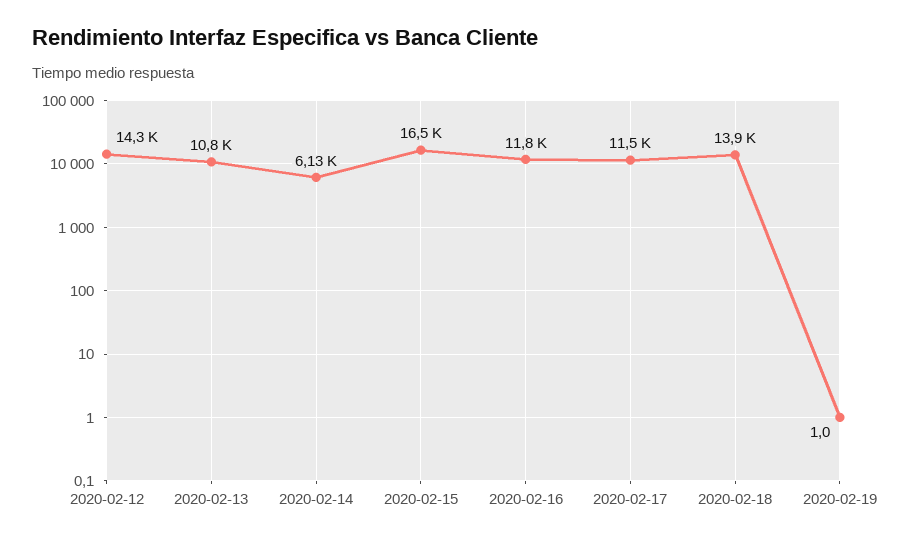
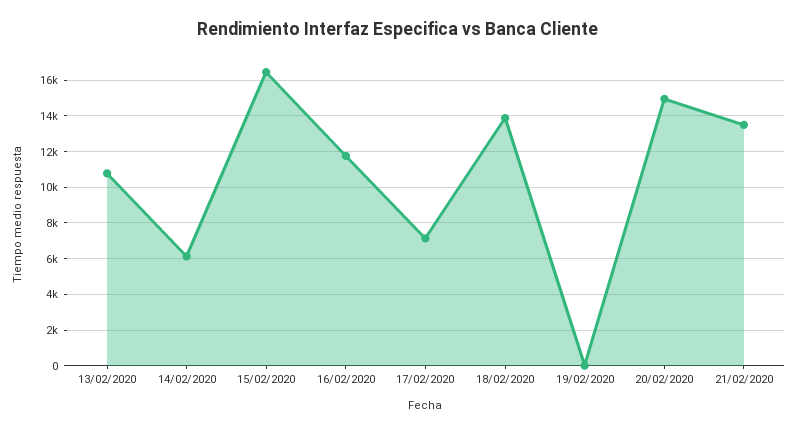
2020-02-12: 14300 -> none
2020-02-17: 11500 -> 7000
20/02/2020: none -> 15000
21/02/2020: none -> 13500

